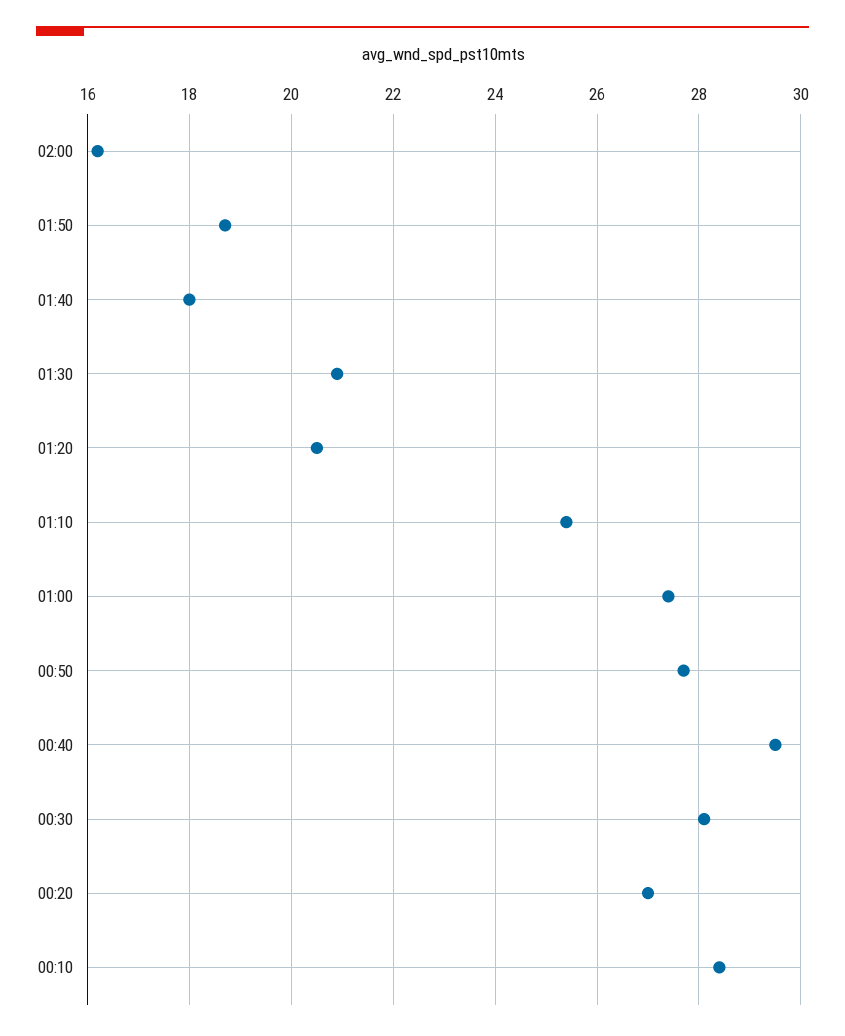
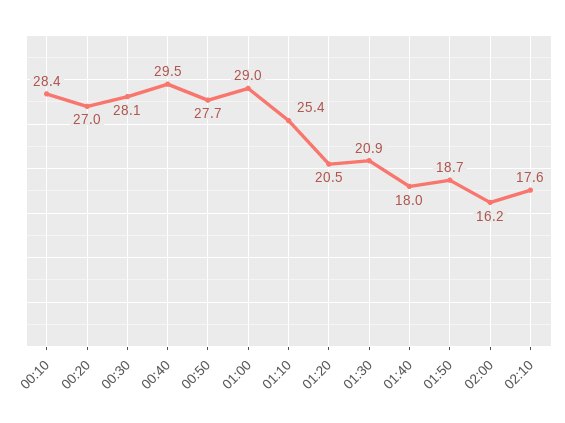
01:00: 27.5 -> 29
02:10: none -> 17.6

